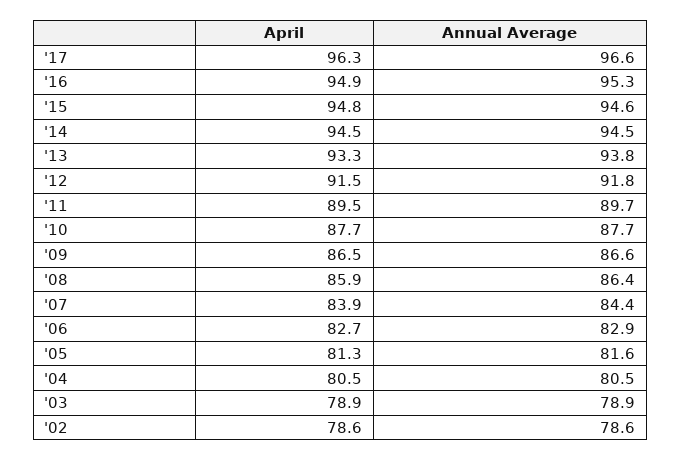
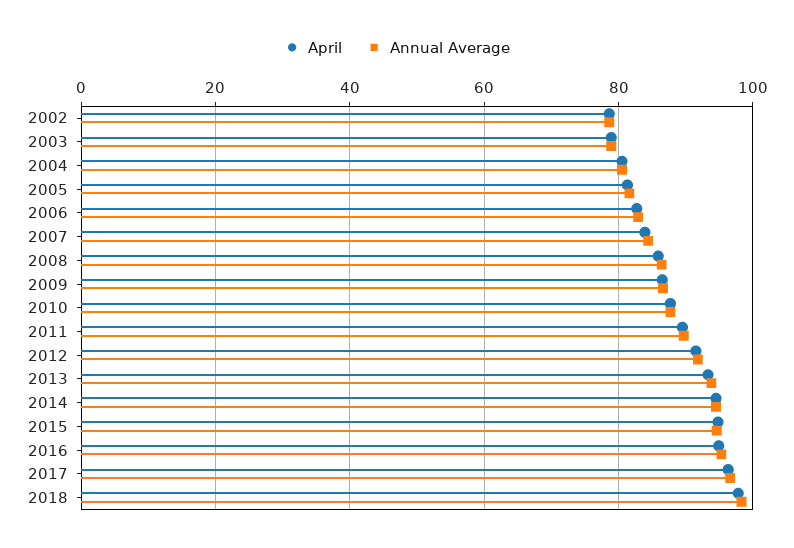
April, 2018: none -> 98
Annual Average, 2018: none -> 98

